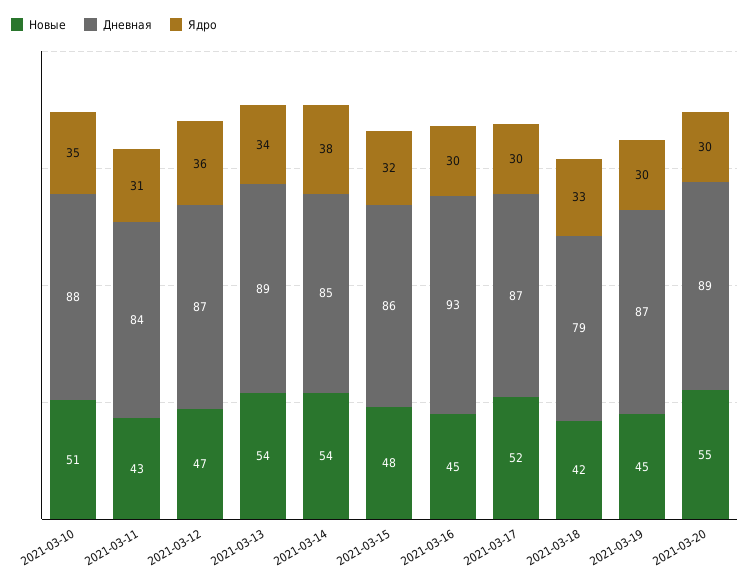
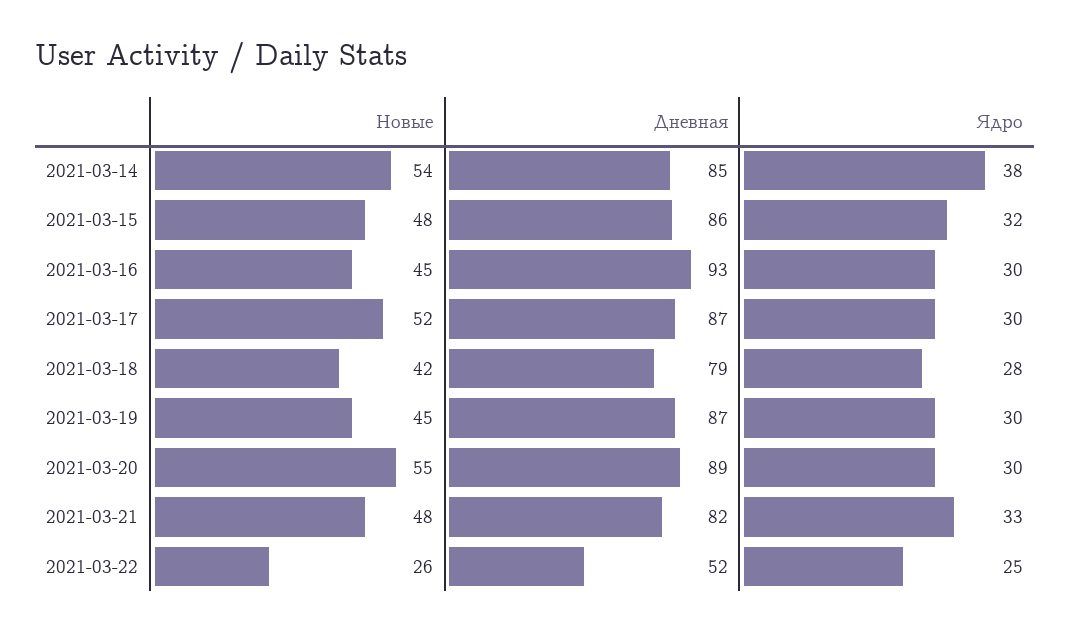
Новые, 2021-03-10: 51 -> none
Дневная, 2021-03-10: 88 -> none
Ядро, 2021-03-10: 35 -> none
Новые, 2021-03-11: 43 -> none
Дневная, 2021-03-11: 84 -> none
Ядро, 2021-03-11: 31 -> none
Новые, 2021-03-12: 47 -> none
Дневная, 2021-03-12: 87 -> none
Ядро, 2021-03-12: 36 -> none
Новые, 2021-03-13: 54 -> none
Дневная, 2021-03-13: 89 -> none
Ядро, 2021-03-13: 34 -> none
Ядро, 2021-03-18: 33 -> 28
Новые, 2021-03-21: none -> 48
Дневная, 2021-03-21: none -> 82
Ядро, 2021-03-21: none -> 33
Новые, 2021-03-22: none -> 26
Дневная, 2021-03-22: none -> 52
Ядро, 2021-03-22: none -> 25

